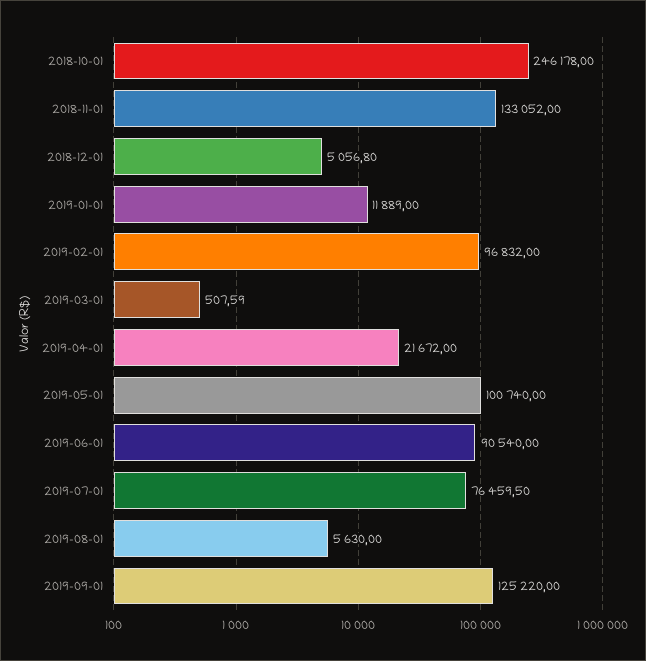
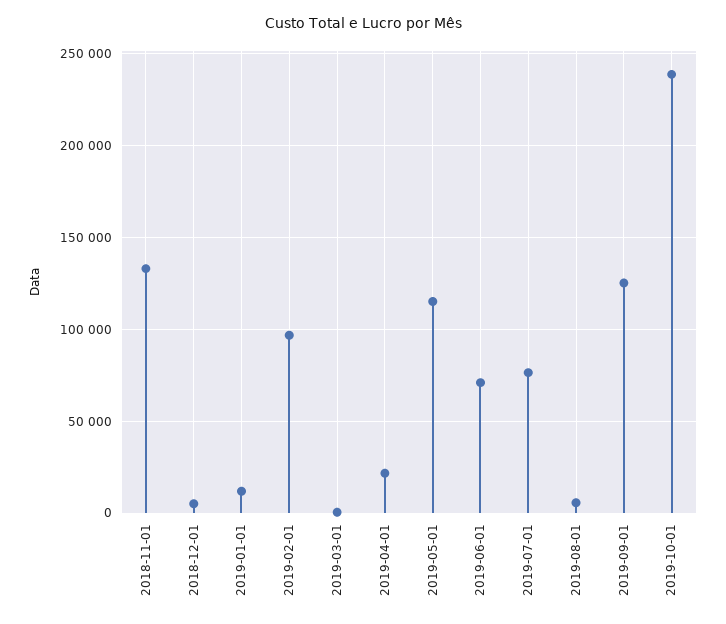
2018-10-01: 246178 -> none
2019-05-01: 100740 -> 115000
2019-06-01: 90540 -> 70000
2019-10-01: none -> 240000

